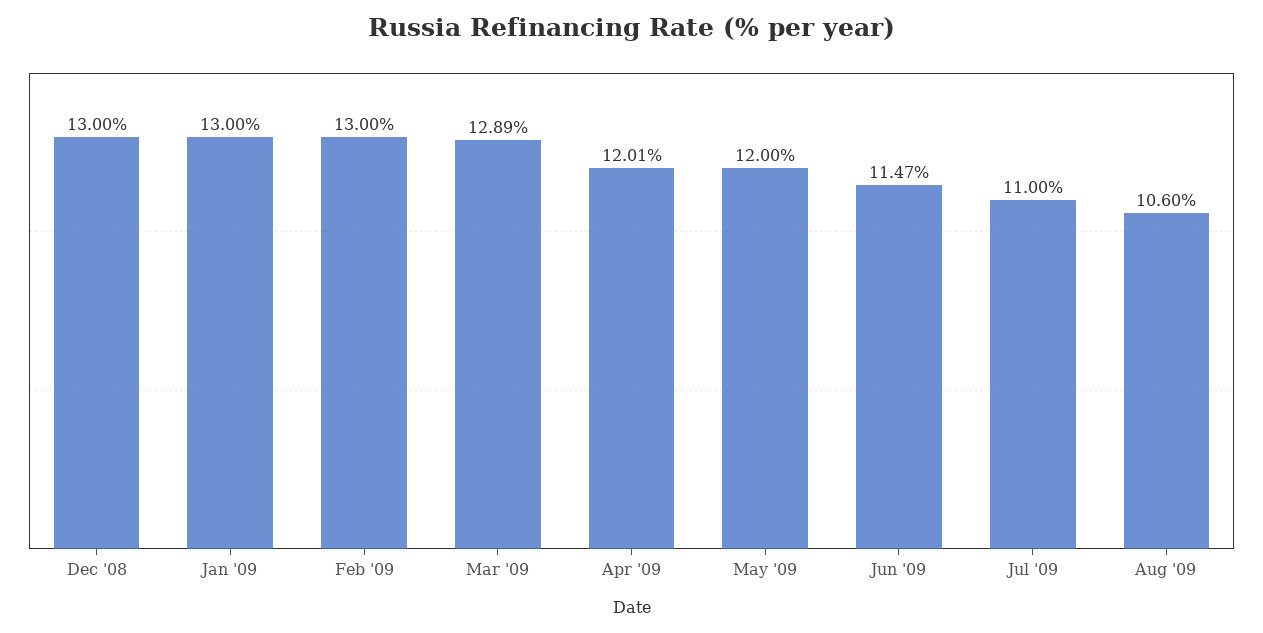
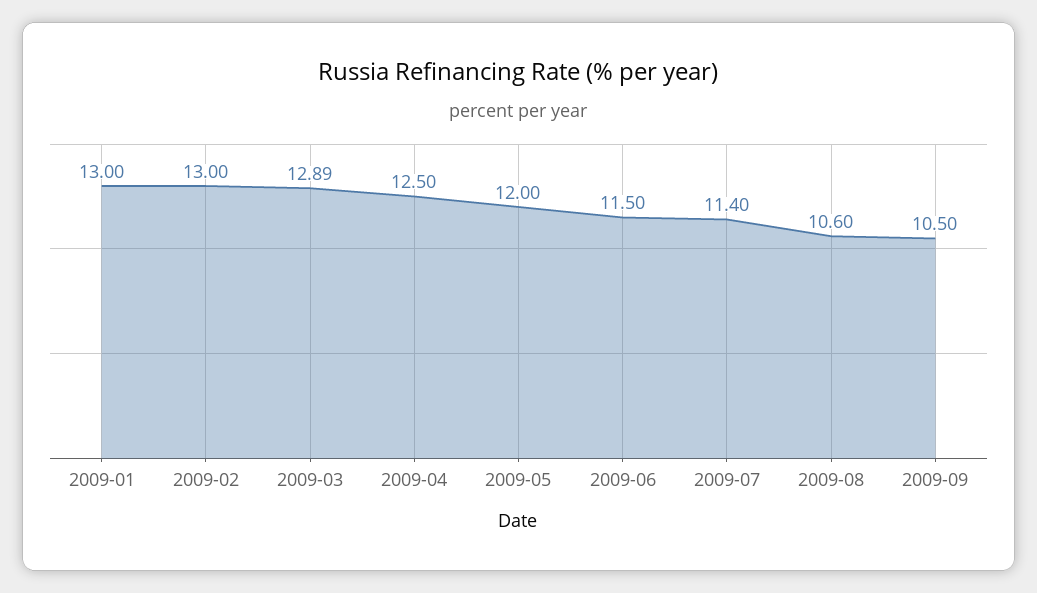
Dec '08: 13 -> none
Apr '09: 12.01 -> 12.5
Jun '09: 11.47 -> 11.5
Jul '09: 11 -> 11.4
2009-09: none -> 10.5

